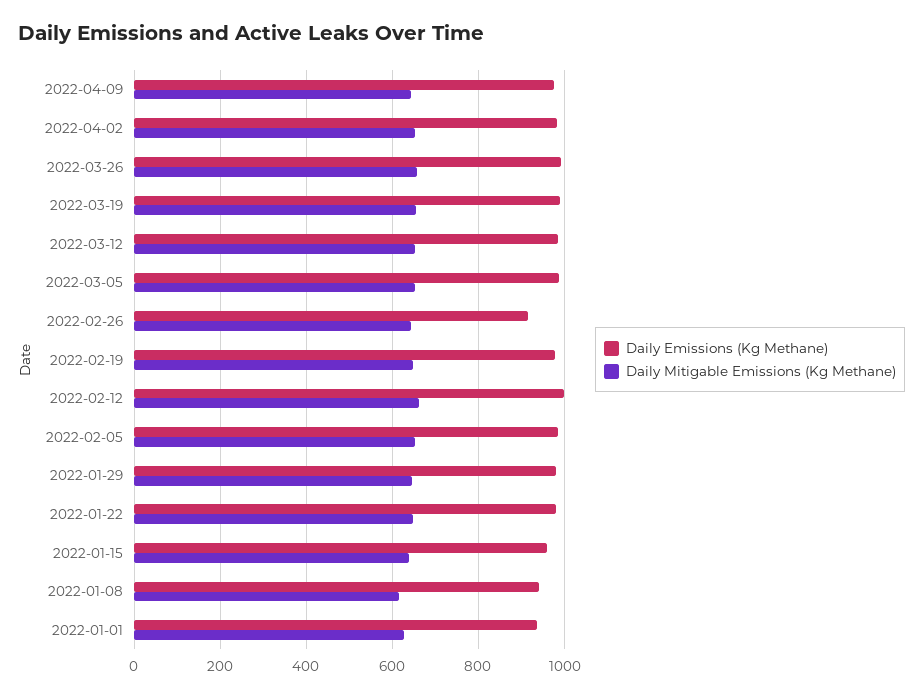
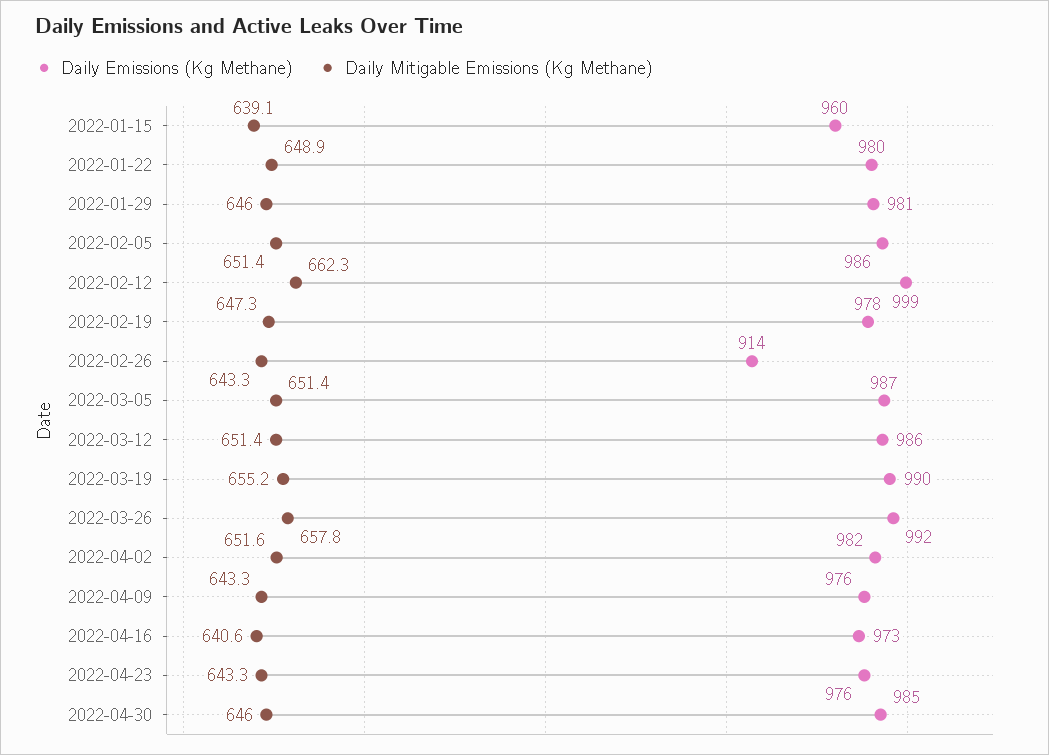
Daily Emissions (Kg Methane), 2022-01-08: 940 -> none
Daily Mitigable Emissions (Kg Methane), 2022-01-08: 620 -> none
Daily Emissions (Kg Methane), 2022-01-01: 940 -> none
Daily Mitigable Emissions (Kg Methane), 2022-01-01: 620 -> none
Daily Emissions (Kg Methane), 2022-04-16: none -> 973
Daily Mitigable Emissions (Kg Methane), 2022-04-16: none -> 640.6
Daily Emissions (Kg Methane), 2022-04-23: none -> 976
Daily Mitigable Emissions (Kg Methane), 2022-04-23: none -> 643.3
Daily Emissions (Kg Methane), 2022-04-30: none -> 985
Daily Mitigable Emissions (Kg Methane), 2022-04-30: none -> 646

